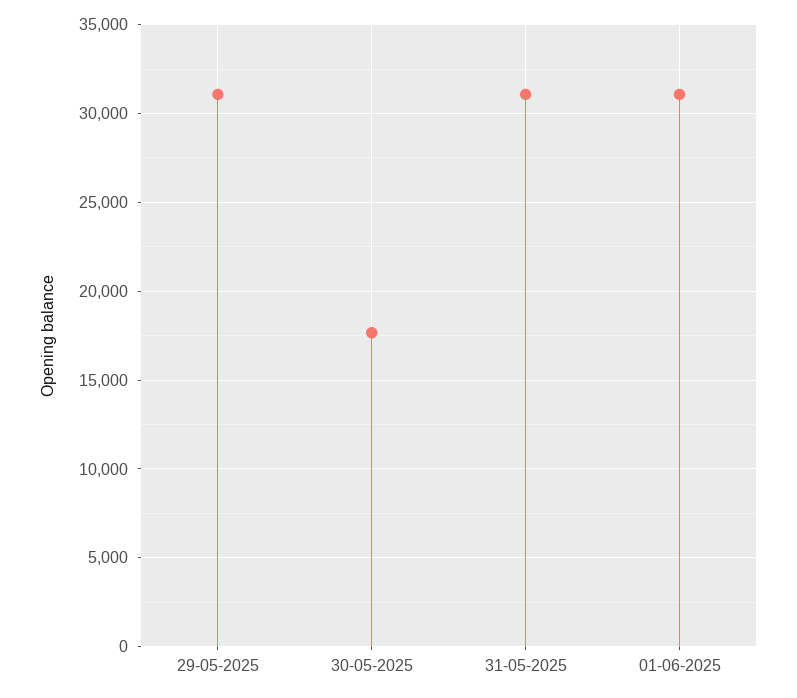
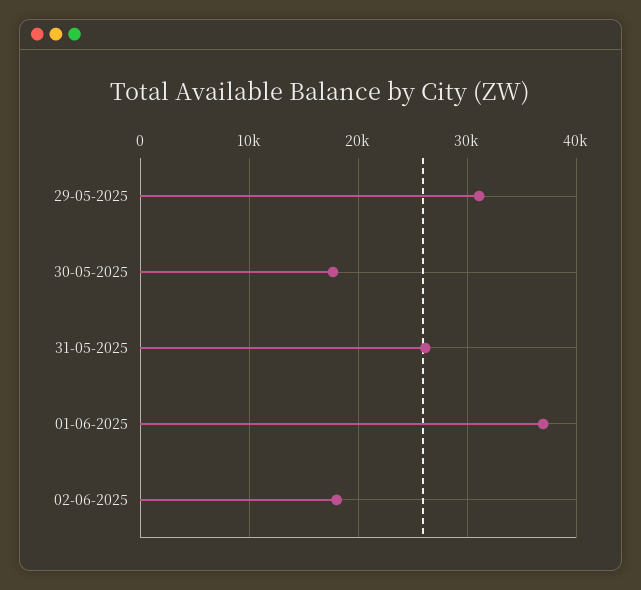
31-05-2025: 31000 -> 26000
01-06-2025: 31000 -> 37000
02-06-2025: none -> 18000

